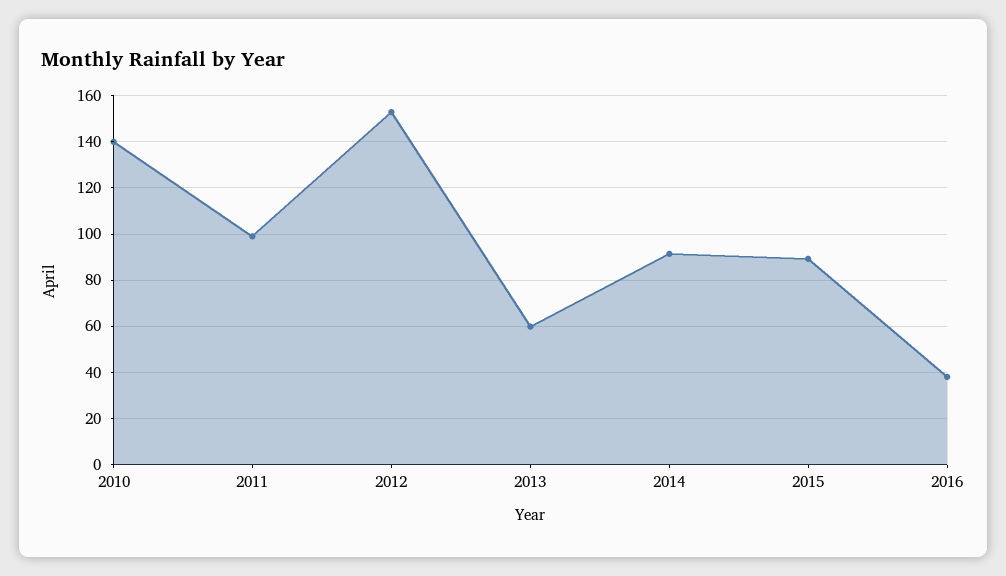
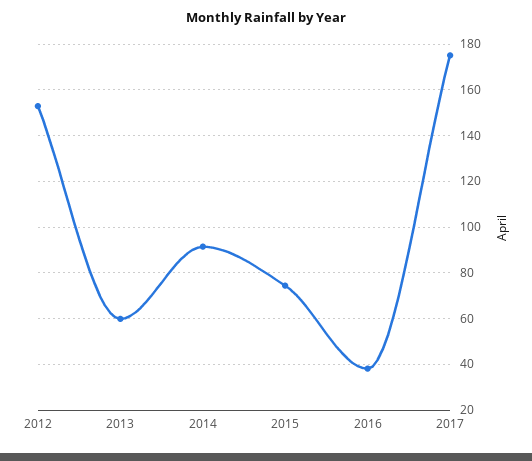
2010: 140 -> none
2011: 100 -> none
2015: 90 -> 75
2017: none -> 175

